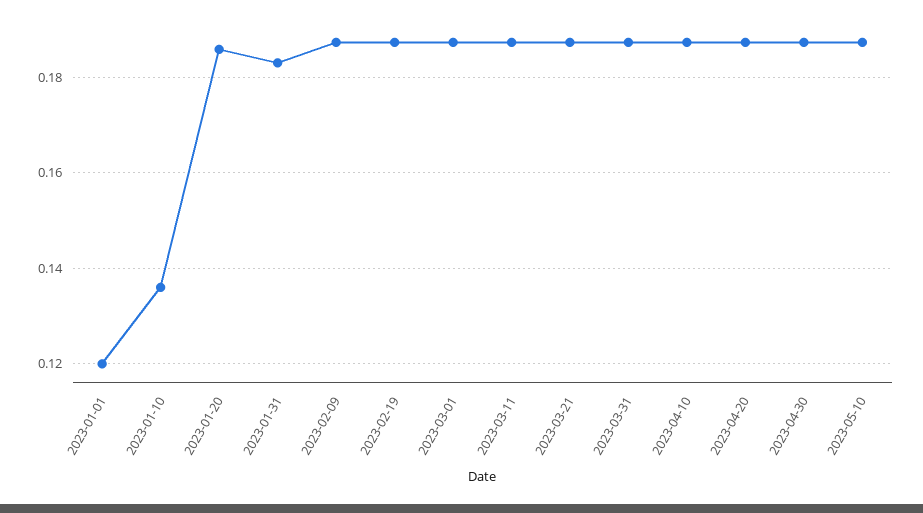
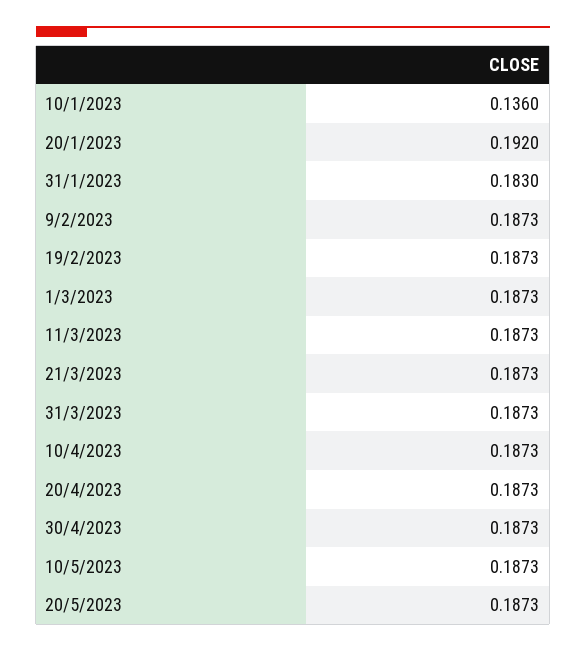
2023-01-01: 0.12 -> none
2023-01-20: 0.186 -> 0.192
20/5/2023: none -> 0.1873

